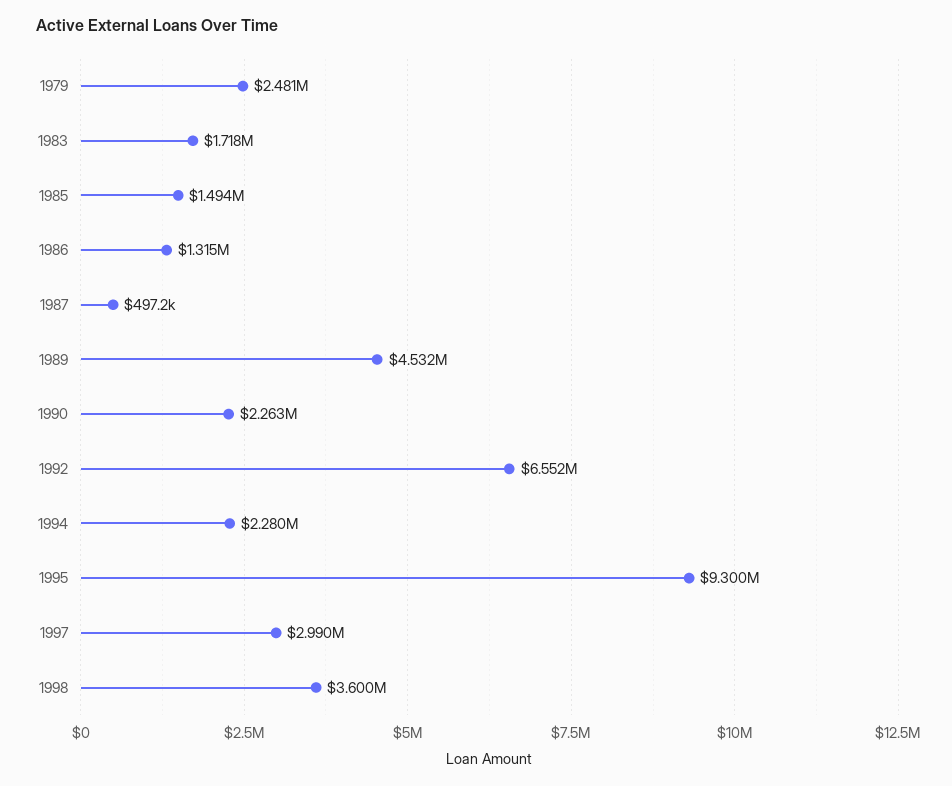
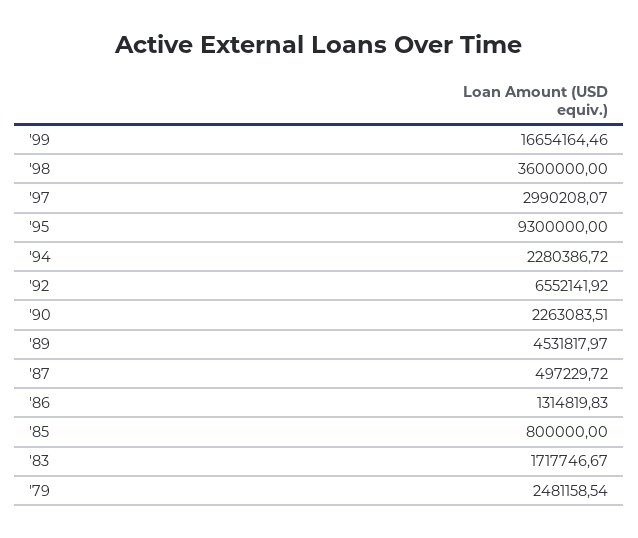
1985: 1494000 -> 800000
'99: none -> 16654164.46

